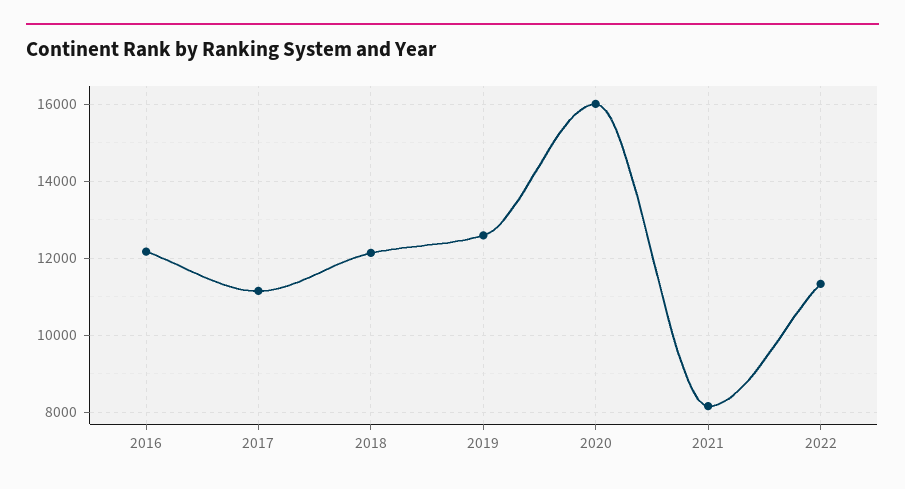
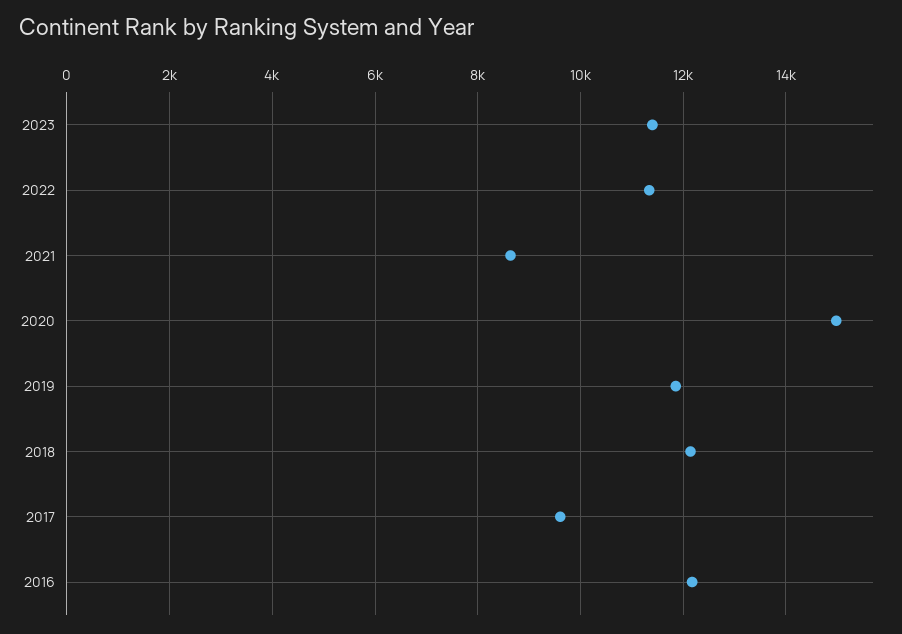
2017: 11200 -> 9600
2019: 12600 -> 11800
2020: 16000 -> 15000
2021: 8200 -> 8600
2023: none -> 11400

